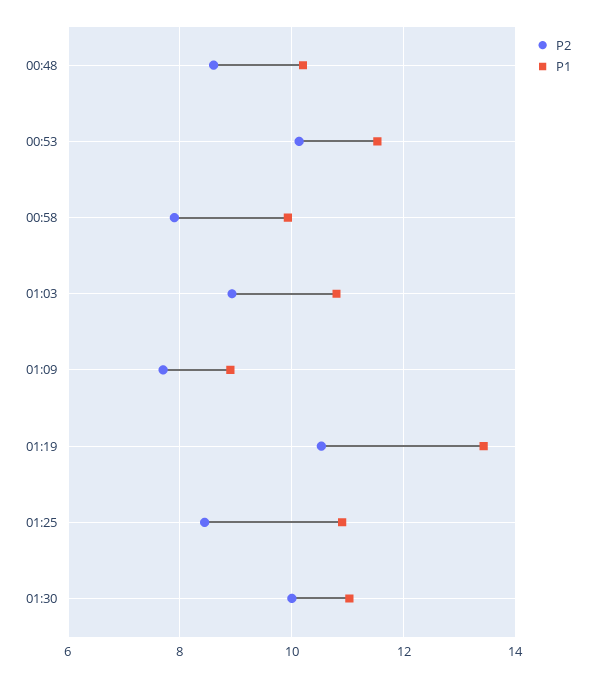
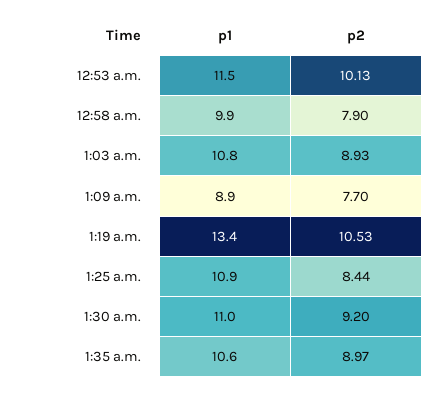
P2, 00:48: 8.6 -> none
P1, 00:48: 10.2 -> none
P2, 01:30: 10 -> 9.2
P1, 1:35 a.m.: none -> 10.6
P2, 1:35 a.m.: none -> 8.97

